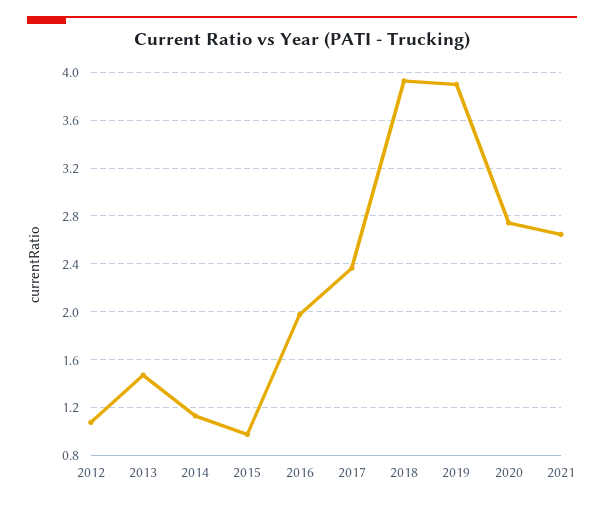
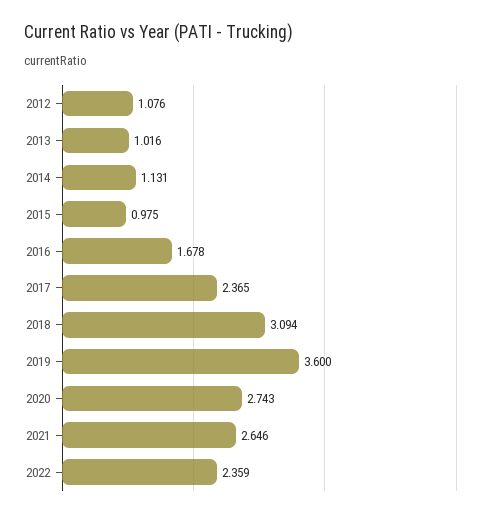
2013: 1.5 -> 1.016
2016: 2 -> 1.678
2018: 3.9 -> 3.094
2019: 3.9 -> 3.6
2022: none -> 2.359

